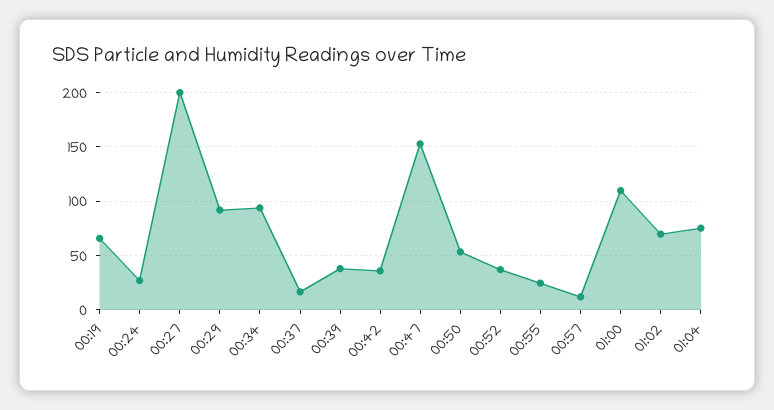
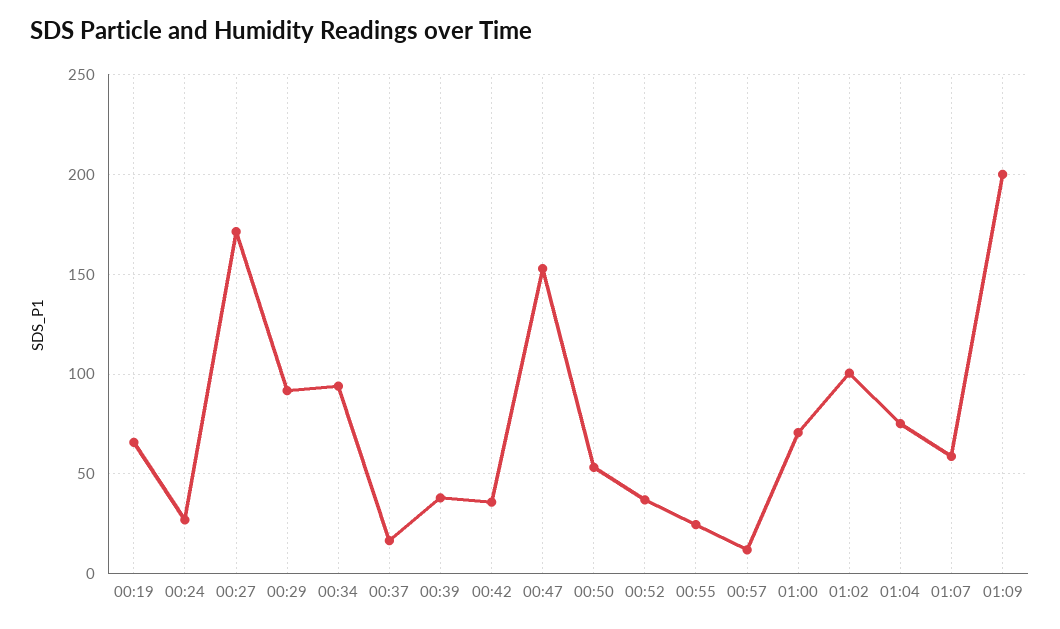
00:27: 200 -> 170
01:00: 110 -> 70
01:02: 70 -> 100
01:07: none -> 60
01:09: none -> 200

